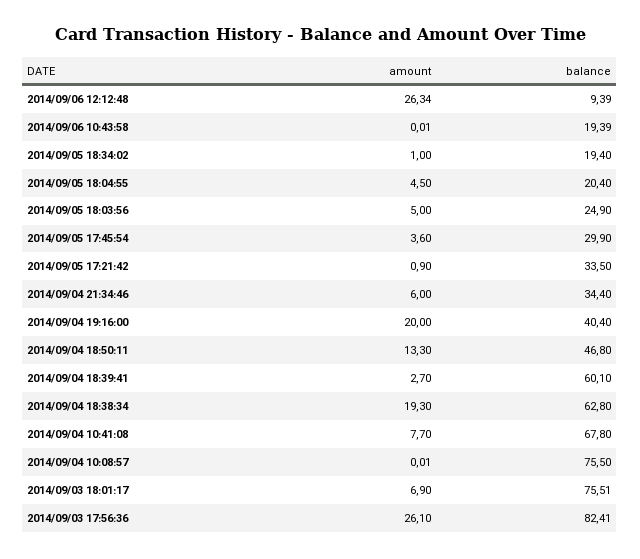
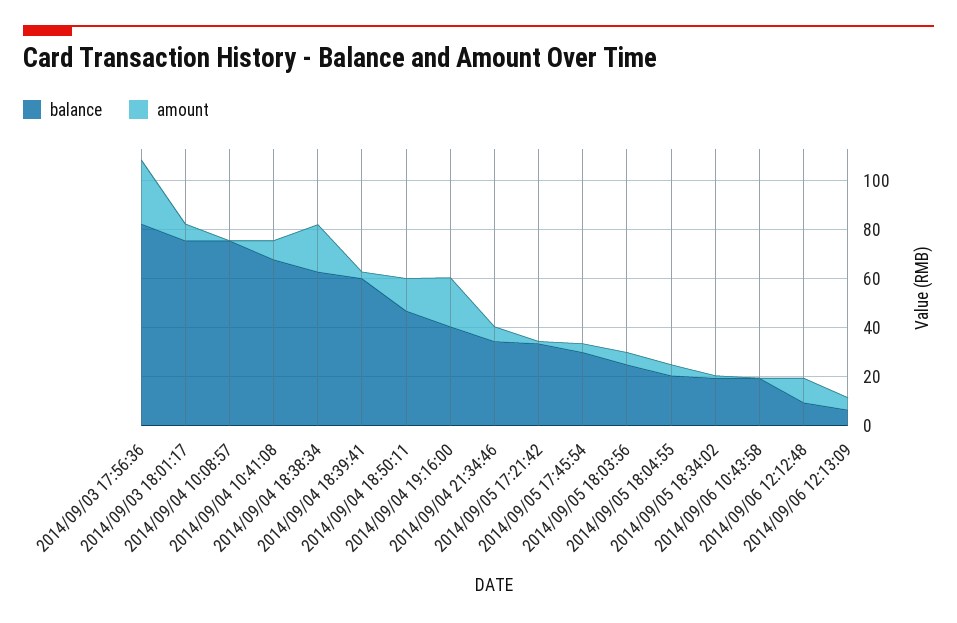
amount, 2014/09/06 12:12:48: 26.34 -> 10
balance, 2014/09/06 12:13:09: none -> 5
amount, 2014/09/06 12:13:09: none -> 5

